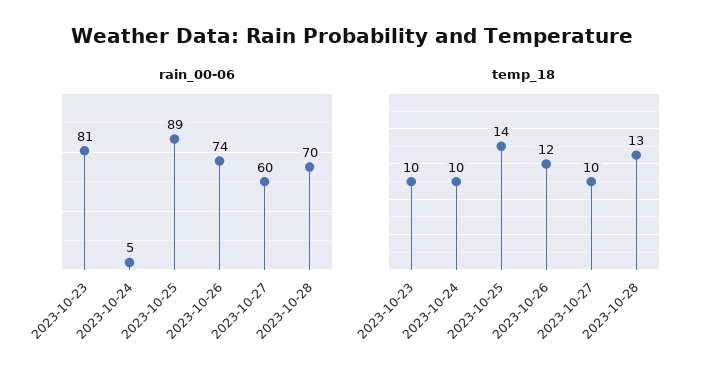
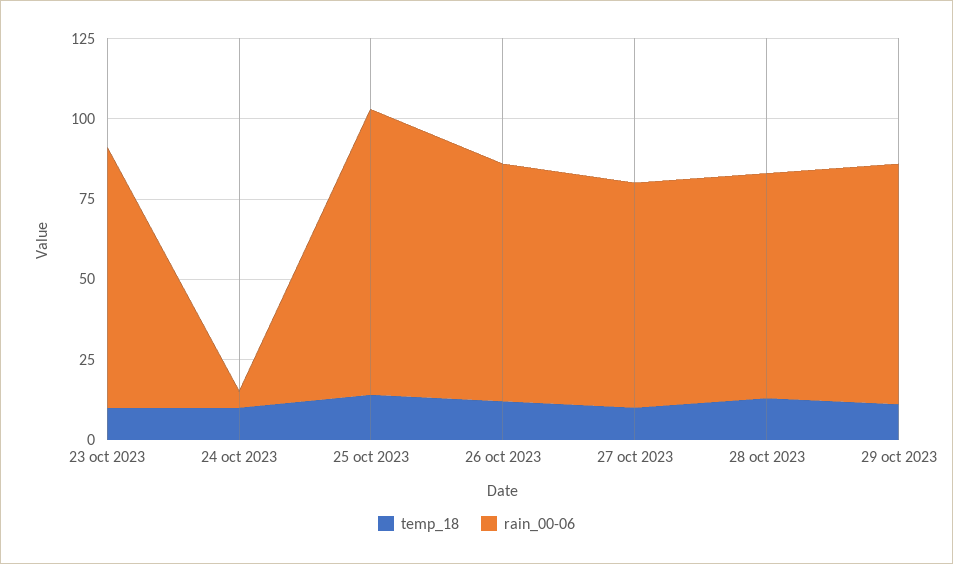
rain_00-06, 2023-10-27: 60 -> 70
temp_18, 29 oct 2023: none -> 10
rain_00-06, 29 oct 2023: none -> 75

